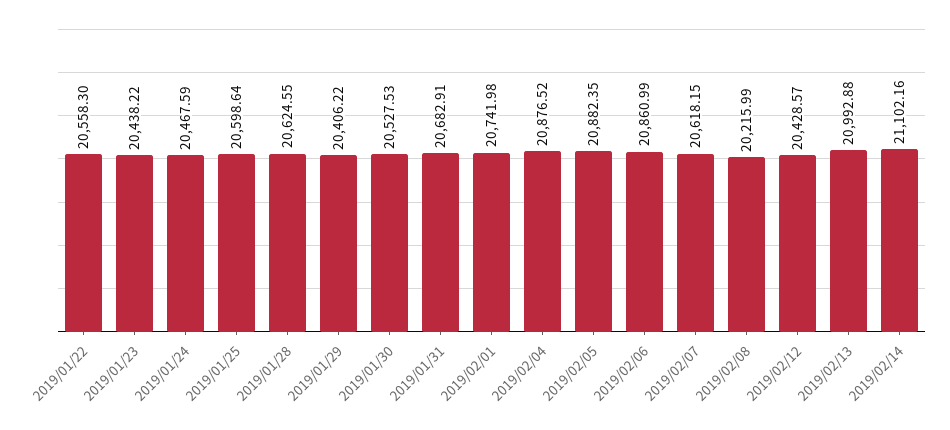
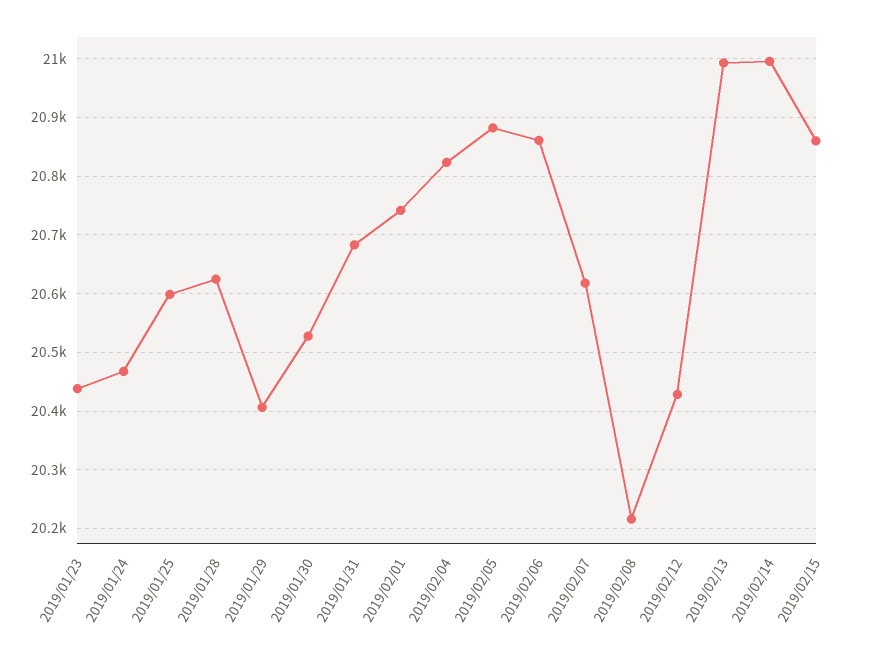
2019/01/22: 20558.3 -> none
2019/02/04: 20876.52 -> 20820
2019/02/14: 21102.16 -> 21000
2019/02/15: none -> 20860

